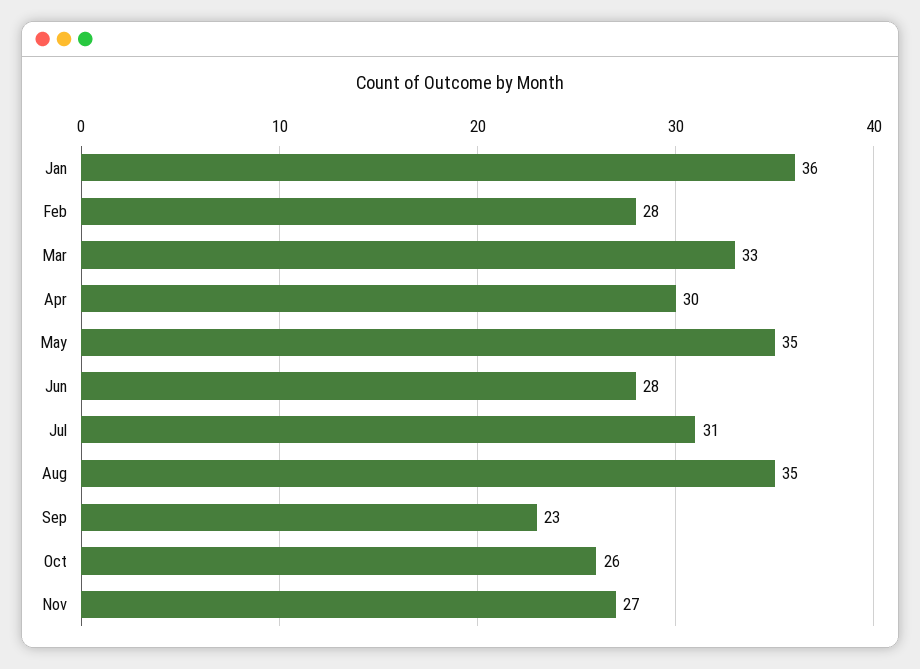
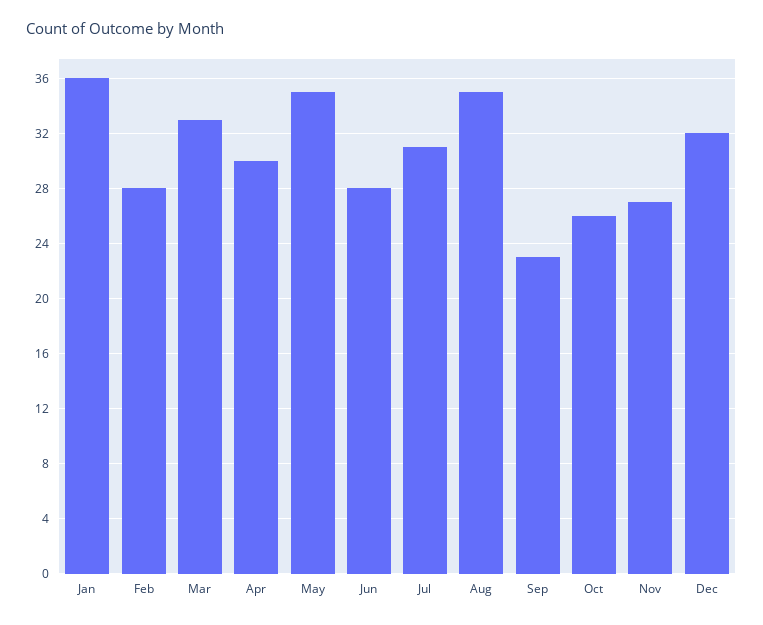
Dec: none -> 32

